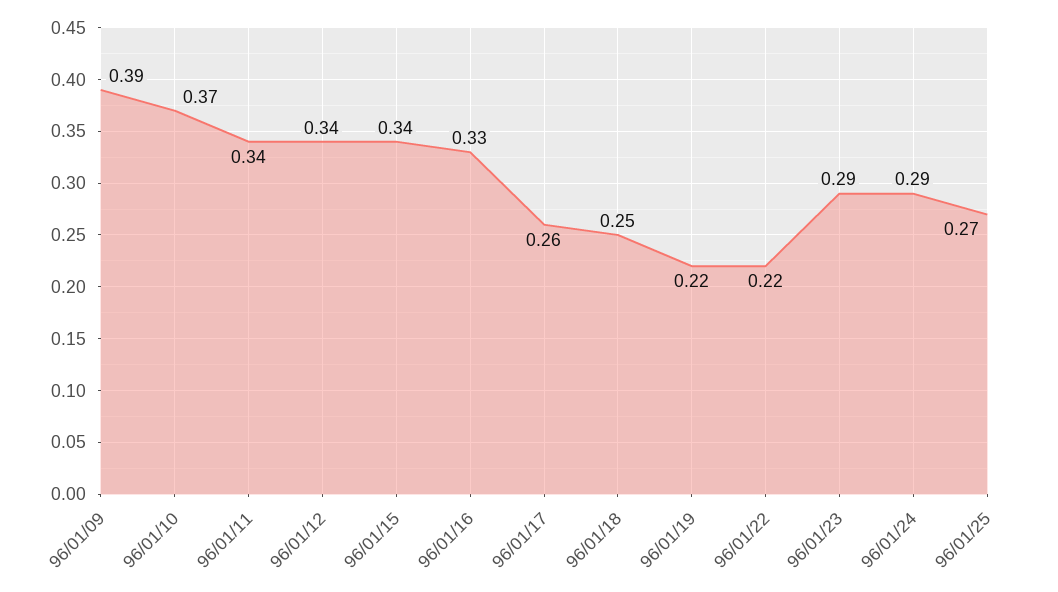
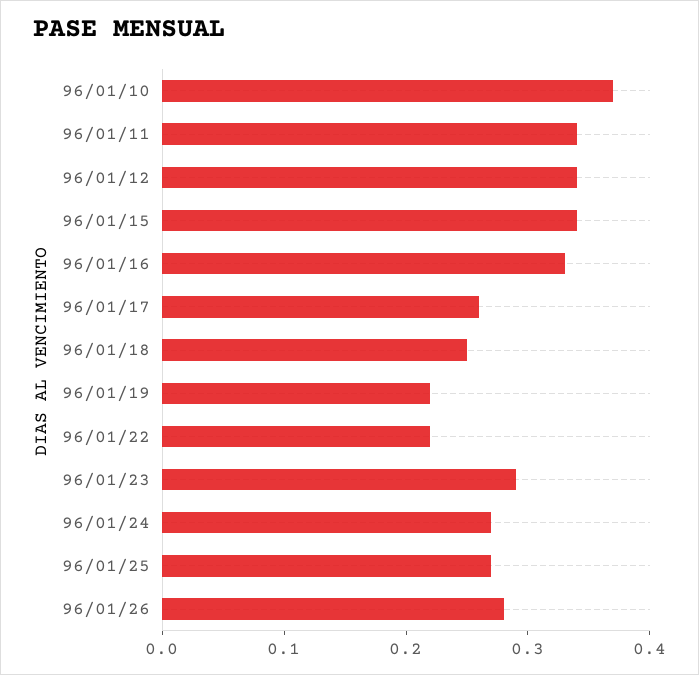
96/01/09: 0.39 -> none
96/01/24: 0.29 -> 0.27
96/01/26: none -> 0.28

